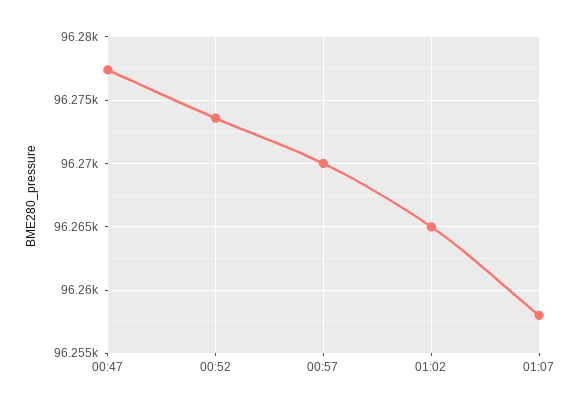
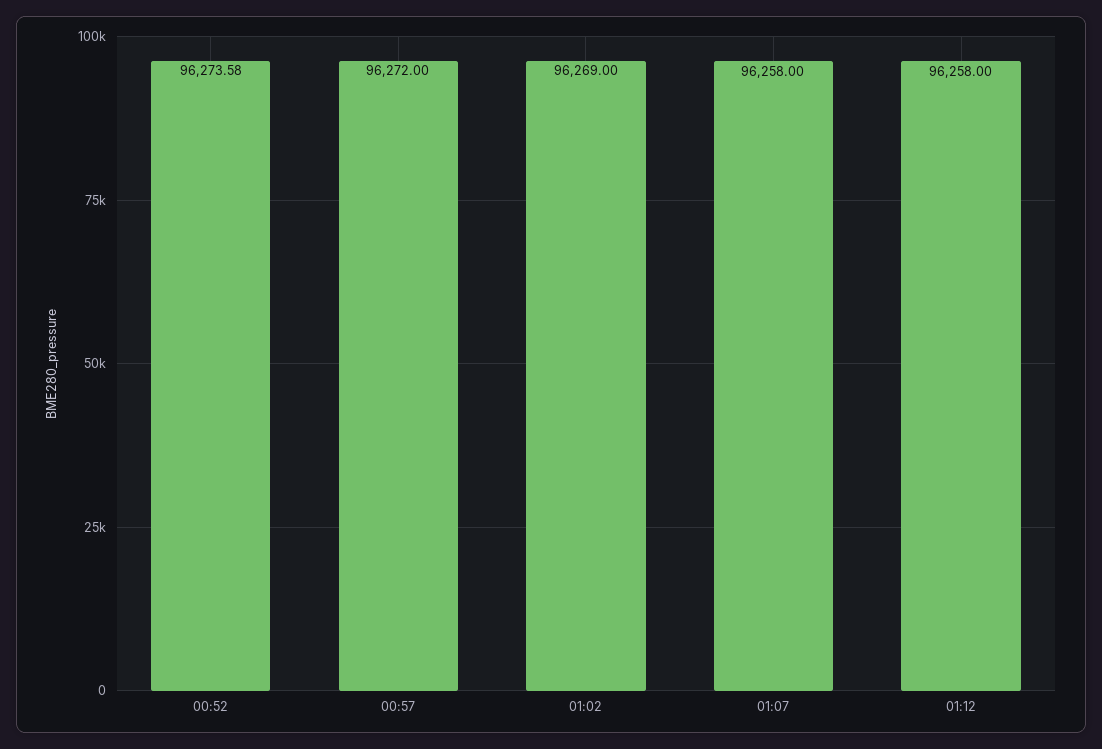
00:47: 96277.5 -> none
00:57: 96270 -> 96272
01:02: 96265 -> 96269
01:12: none -> 96258

